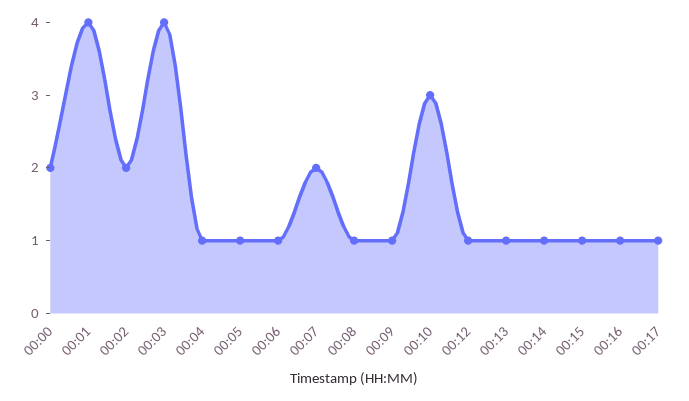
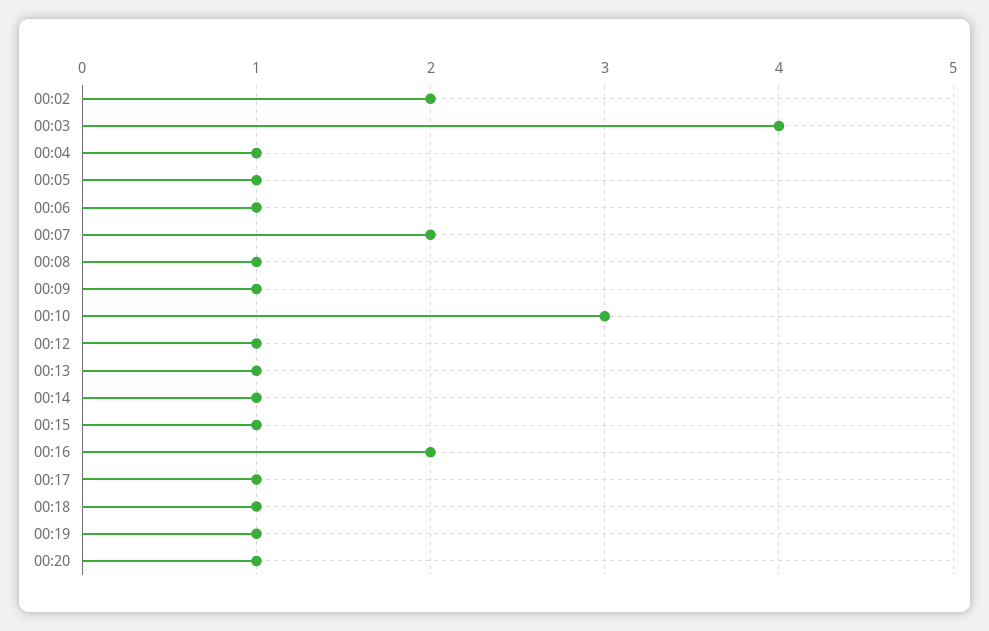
00:00: 2 -> none
00:01: 4 -> none
00:16: 1 -> 2
00:18: none -> 1
00:19: none -> 1
00:20: none -> 1

